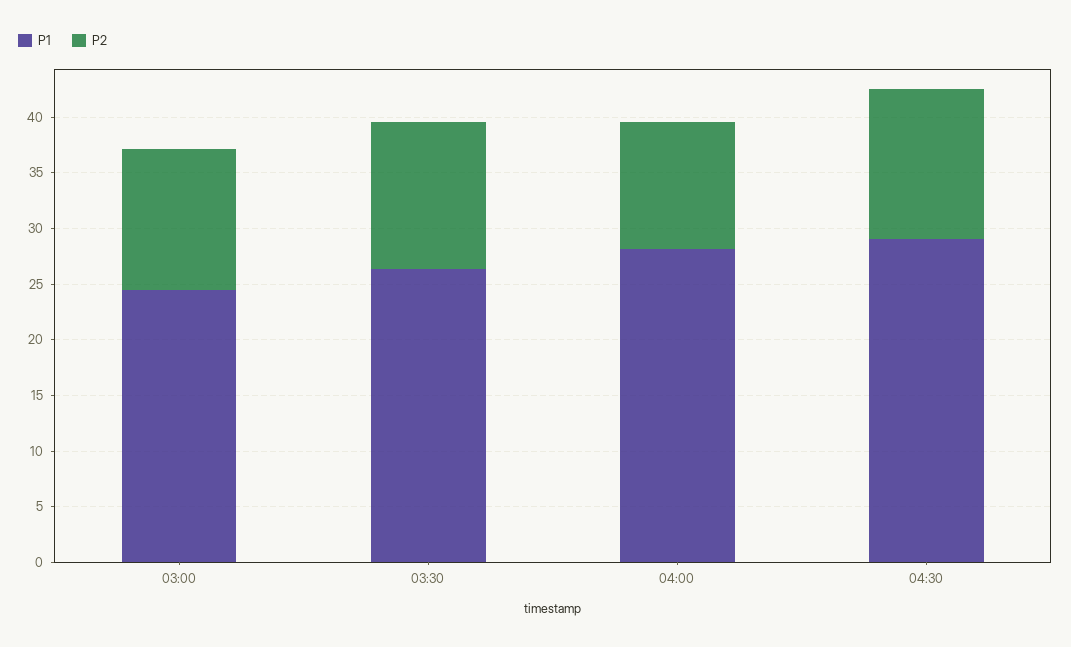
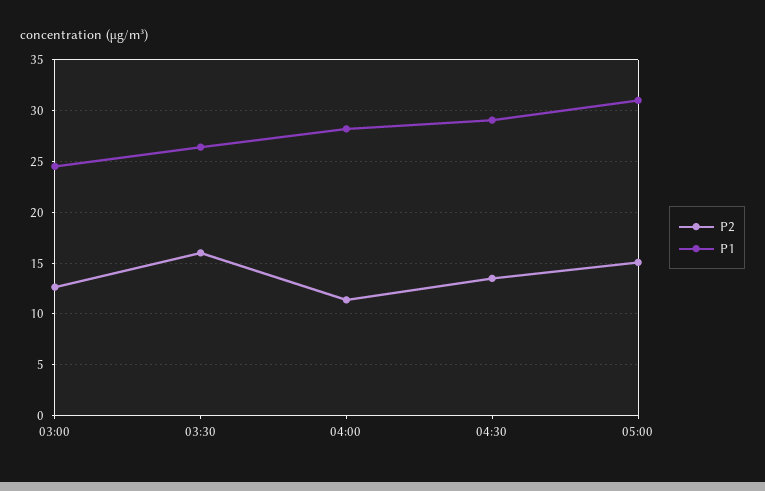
P2, 03:30: 13 -> 16
P2, 05:00: none -> 15
P1, 05:00: none -> 31

